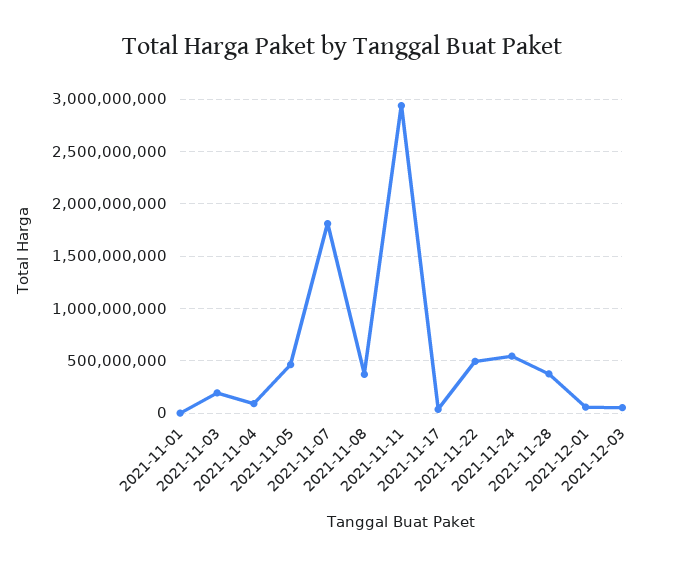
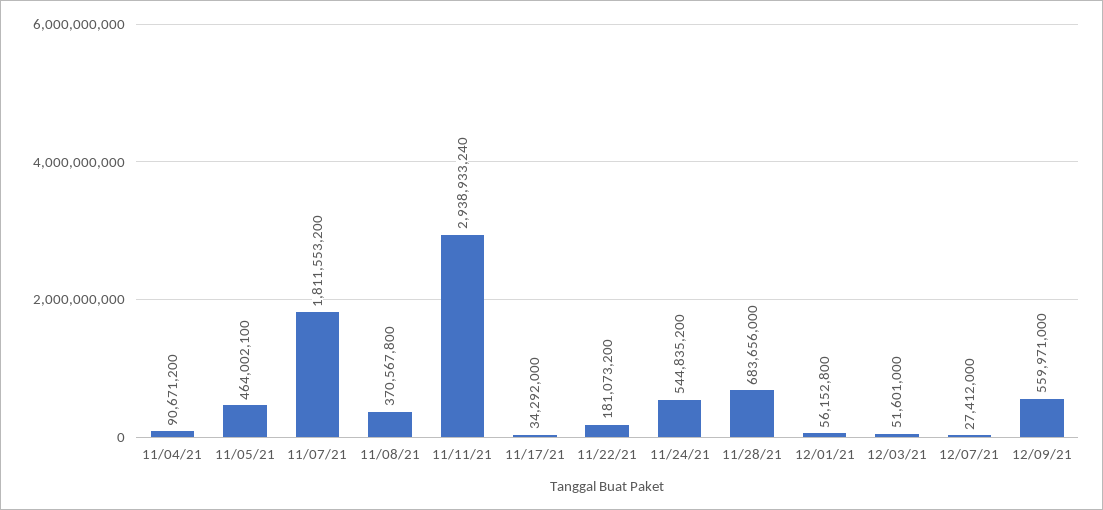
2021-11-01: 0 -> none
2021-11-03: 200000000 -> none
2021-11-22: 500000000 -> 181073200
2021-11-28: 400000000 -> 683656000
12/07/21: none -> 27412000
12/09/21: none -> 559971000

